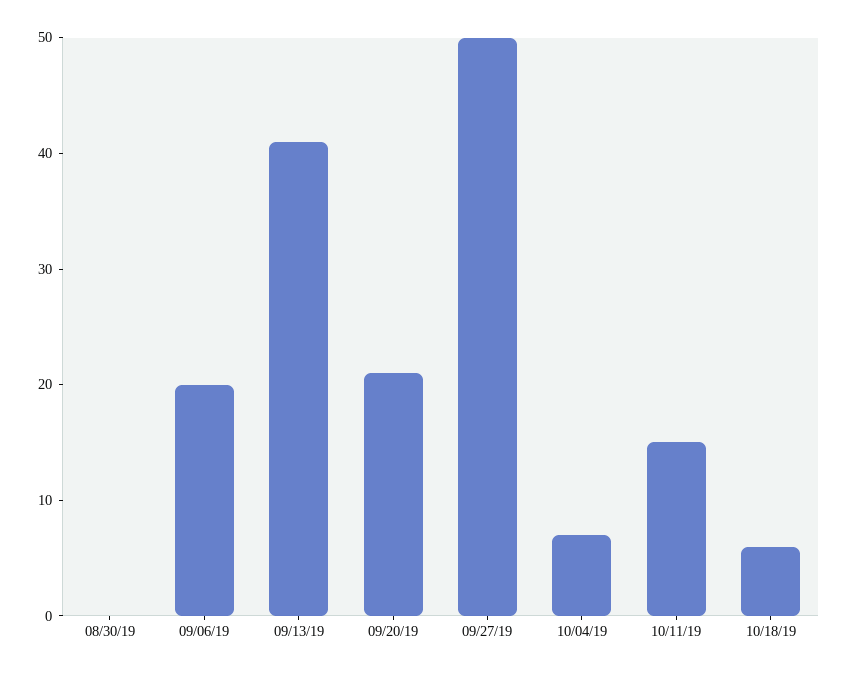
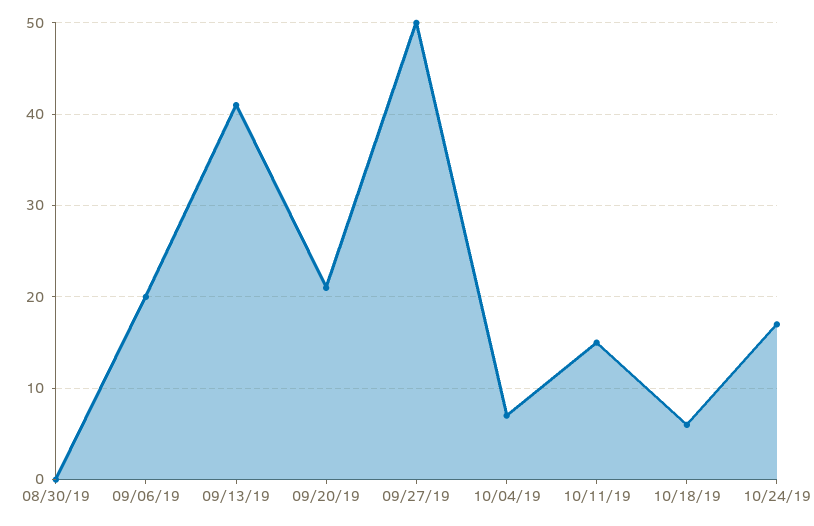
10/24/19: none -> 17

